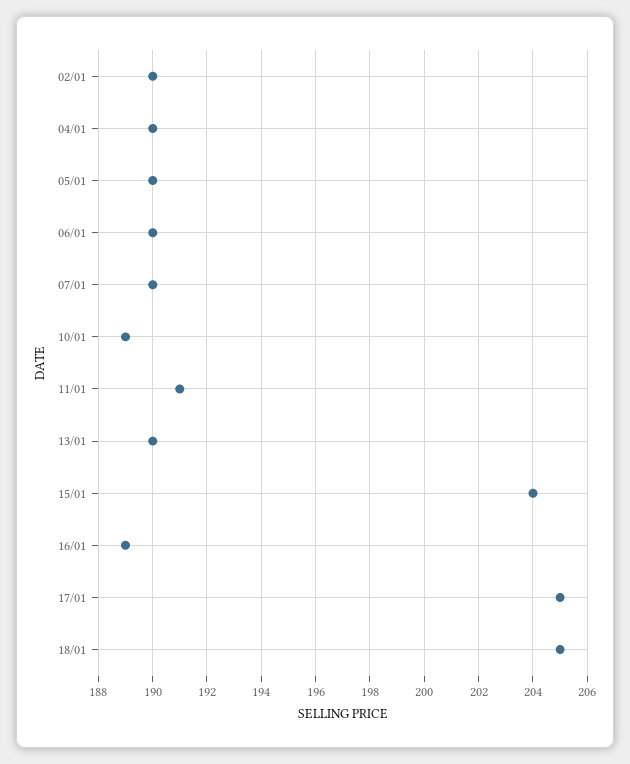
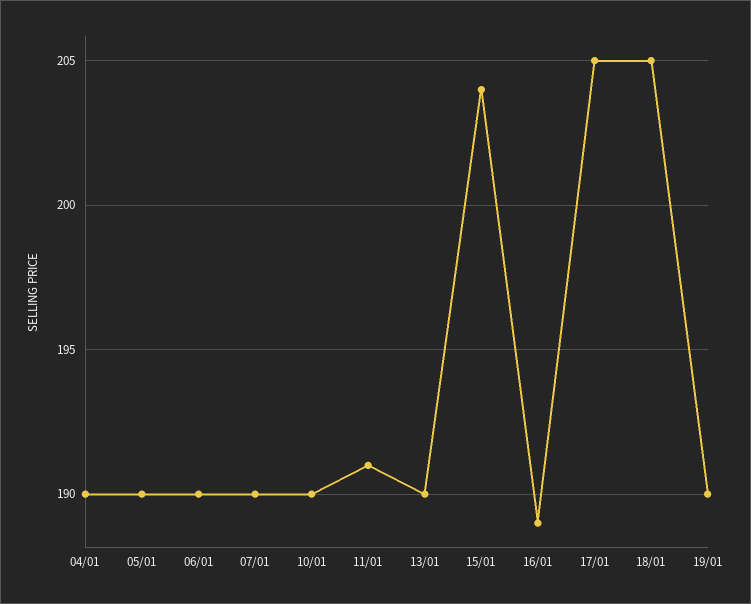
02/01: 190 -> none
10/01: 189 -> 190
19/01: none -> 190

